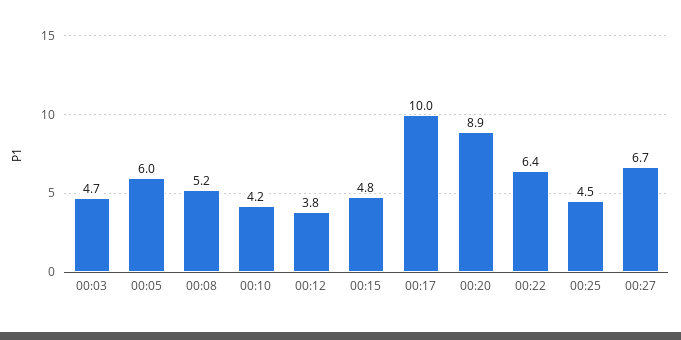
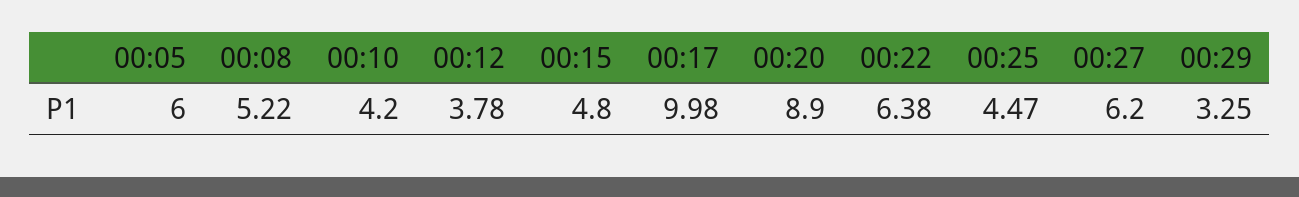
00:03: 4.7 -> none
00:27: 6.7 -> 6.2
00:29: none -> 3.25

